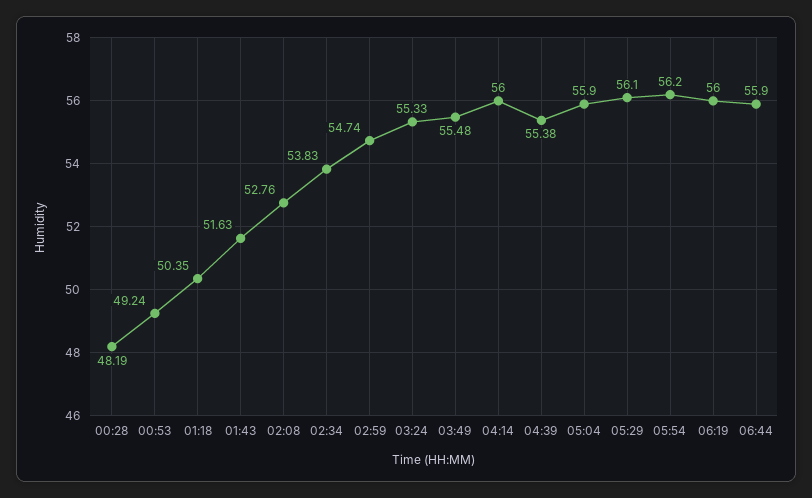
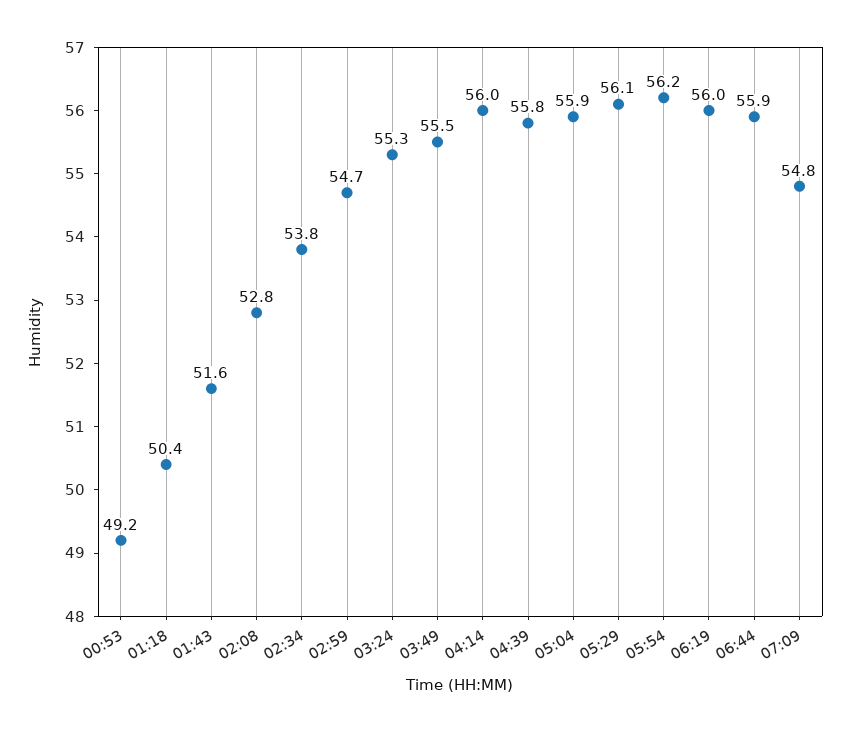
00:28: 48.19 -> none
04:39: 55.38 -> 55.8
07:09: none -> 54.8

